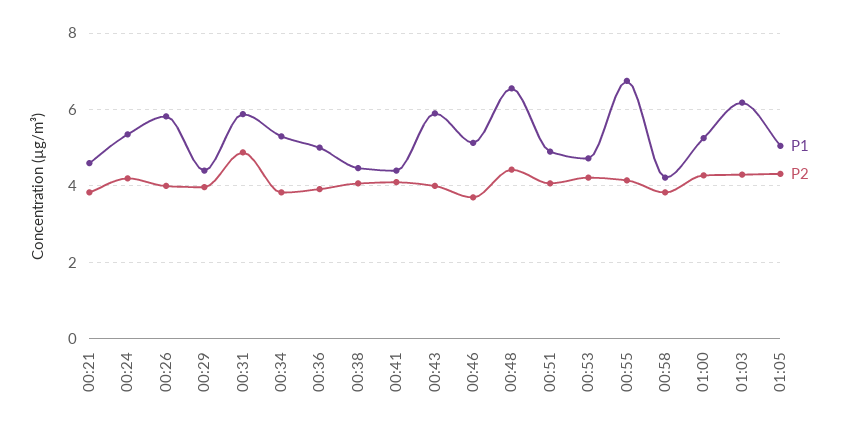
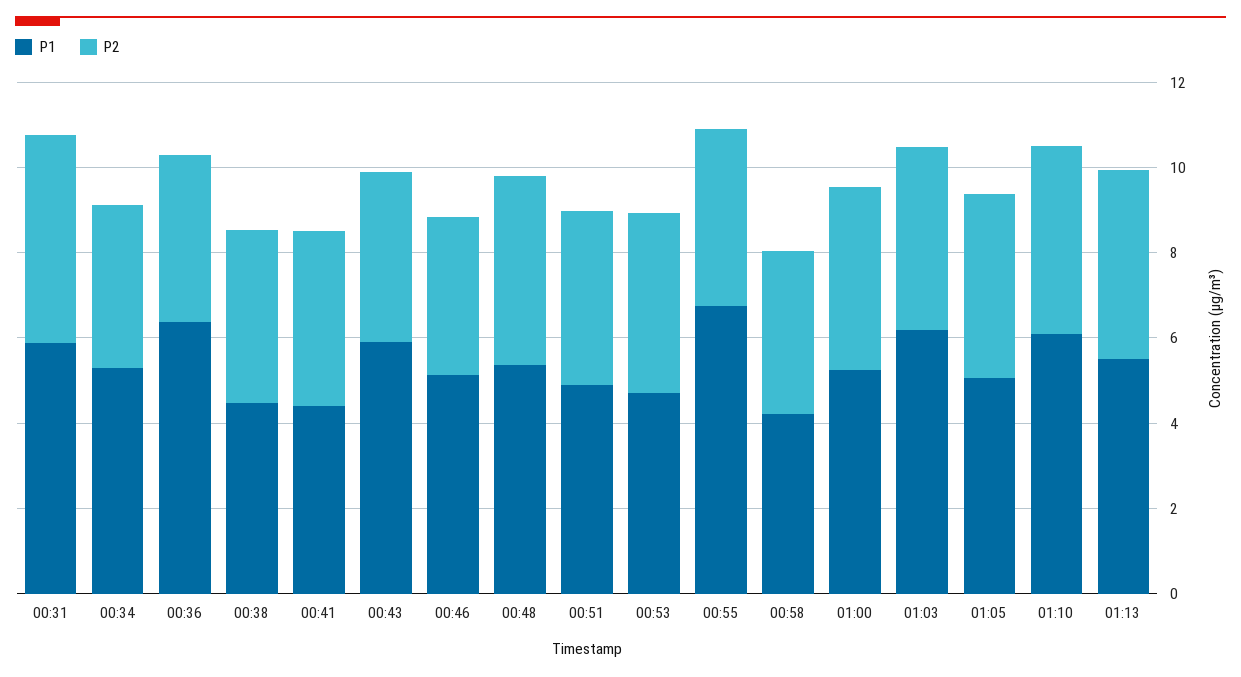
P1, 00:21: 4.6 -> none
P2, 00:21: 3.8 -> none
P1, 00:24: 5.4 -> none
P2, 00:24: 4.2 -> none
P1, 00:26: 5.8 -> none
P2, 00:26: 4 -> none
P1, 00:29: 4.4 -> none
P2, 00:29: 4 -> none
P1, 00:36: 5 -> 6.5
P1, 00:48: 6.6 -> 5.5
P1, 01:10: none -> 6
P2, 01:10: none -> 4.5
P1, 01:13: none -> 5.5
P2, 01:13: none -> 4.5

